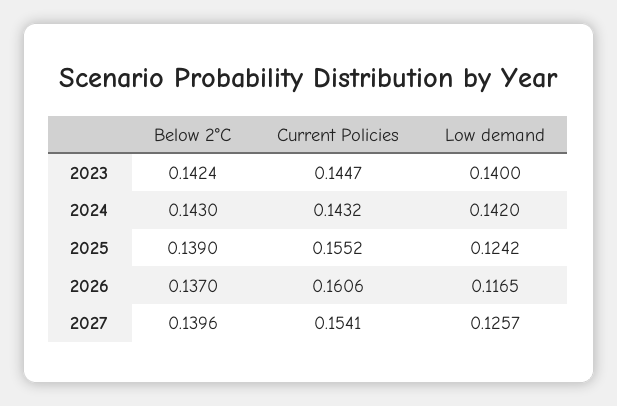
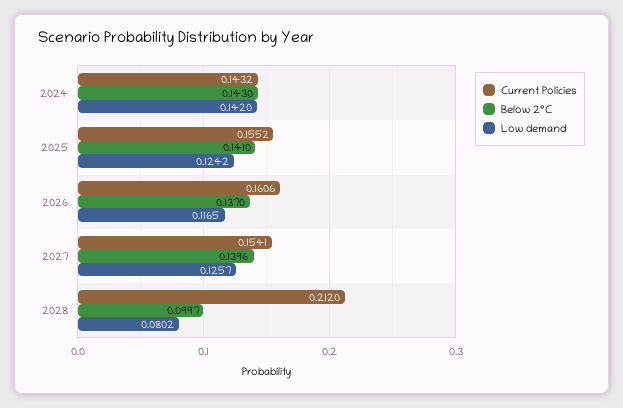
Below 2°C, 2023: 0.1424 -> none
Current Policies, 2023: 0.1447 -> none
Low demand, 2023: 0.14 -> none
Below 2°C, 2025: 0.139 -> 0.141
Current Policies, 2028: none -> 0.212
Below 2°C, 2028: none -> 0.0997
Low demand, 2028: none -> 0.0802

